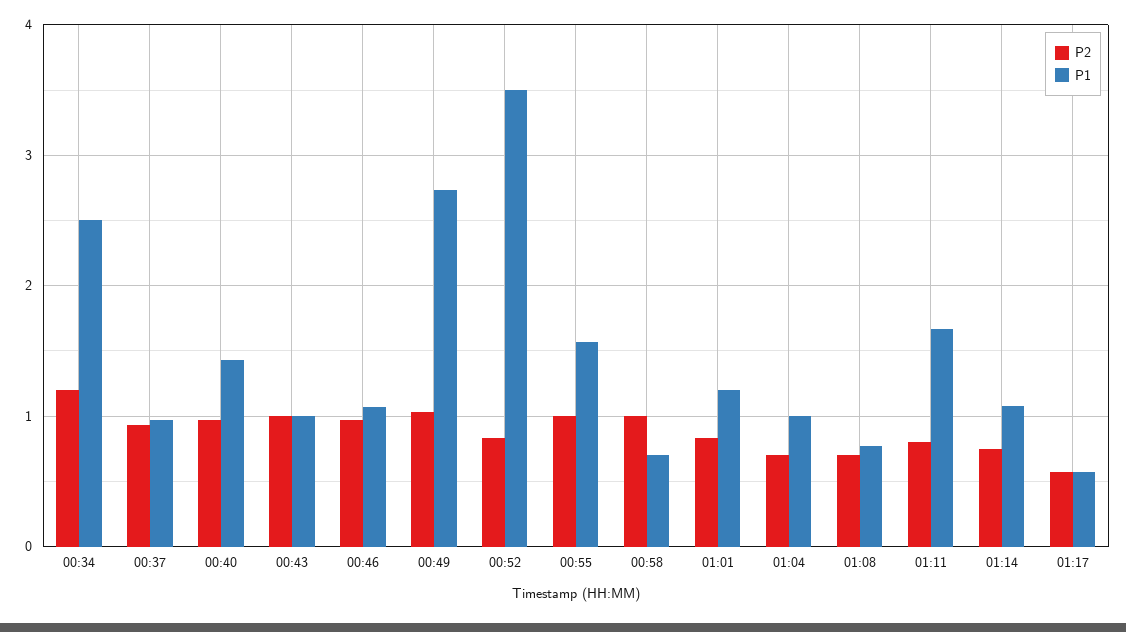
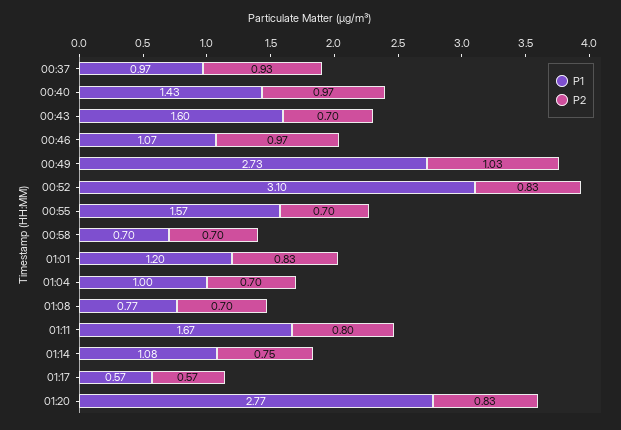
P2, 00:34: 1.2 -> none
P1, 00:34: 2.5 -> none
P2, 00:43: 1 -> 0.7
P1, 00:43: 1 -> 1.6
P1, 00:52: 3.5 -> 3.1
P2, 00:55: 1 -> 0.7
P2, 00:58: 1 -> 0.7
P1, 01:20: none -> 2.77
P2, 01:20: none -> 0.83

